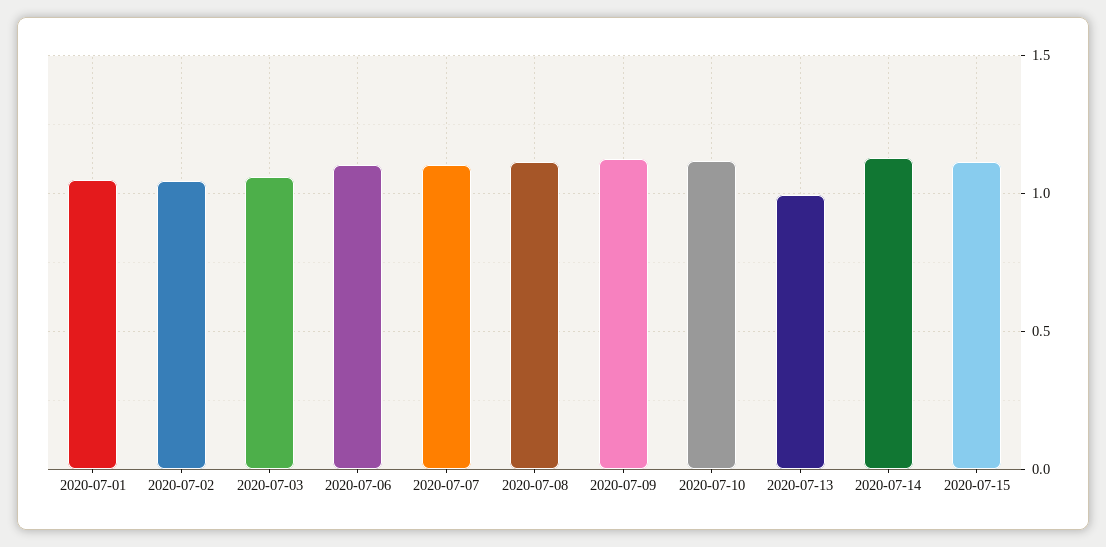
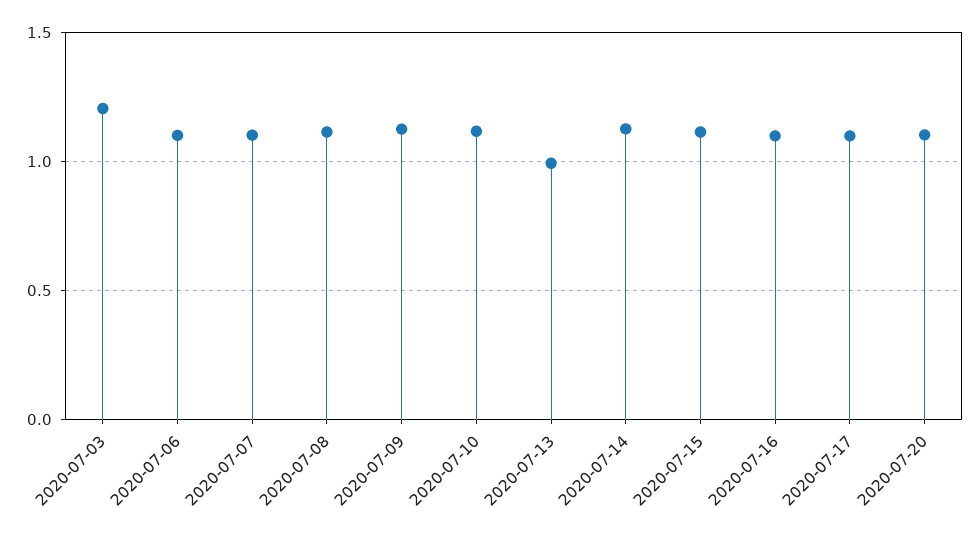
2020-07-01: 1.05 -> none
2020-07-02: 1.05 -> none
2020-07-03: 1.05 -> 1.2
2020-07-16: none -> 1.1
2020-07-17: none -> 1.1
2020-07-20: none -> 1.1

